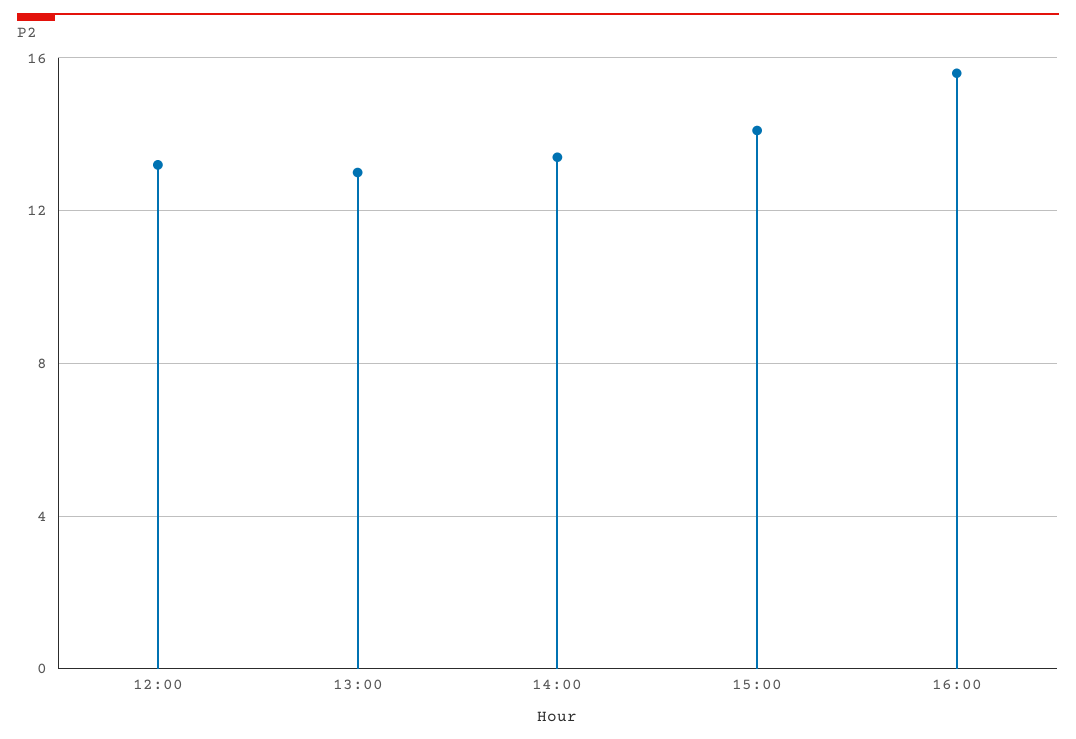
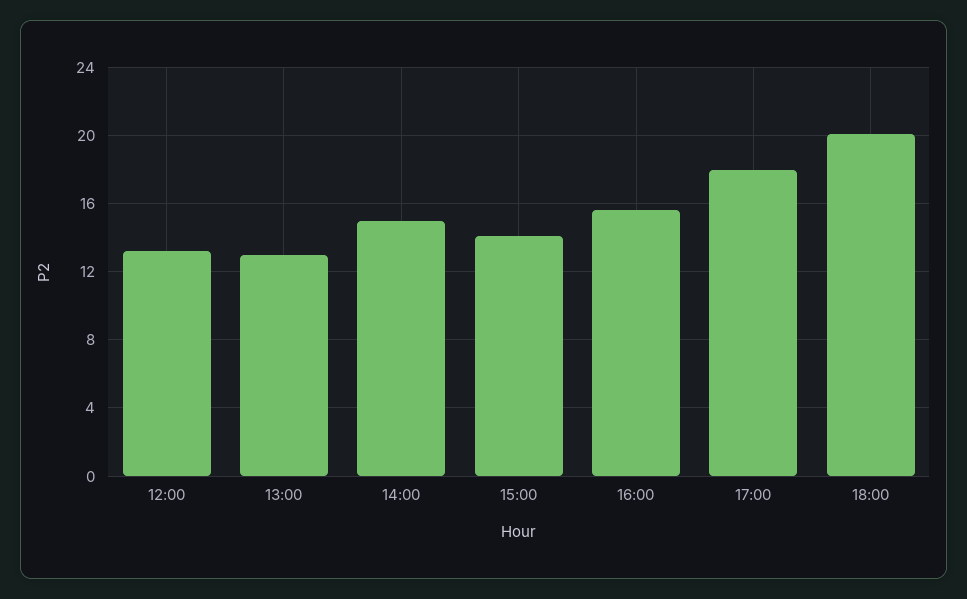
14:00: 13.5 -> 15
17:00: none -> 18
18:00: none -> 20

